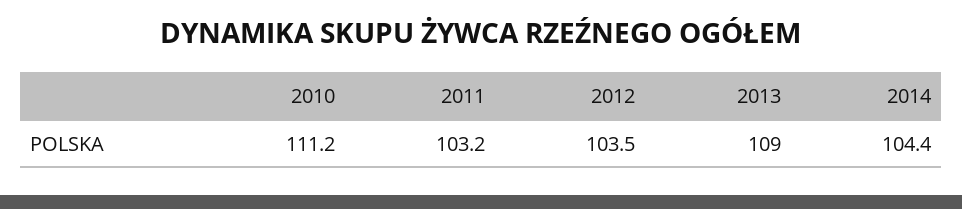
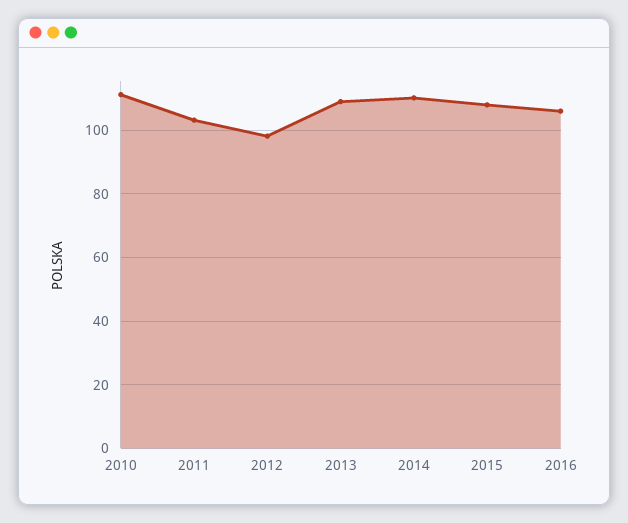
2012: 103.5 -> 98
2014: 104.4 -> 110
2015: none -> 108
2016: none -> 106

